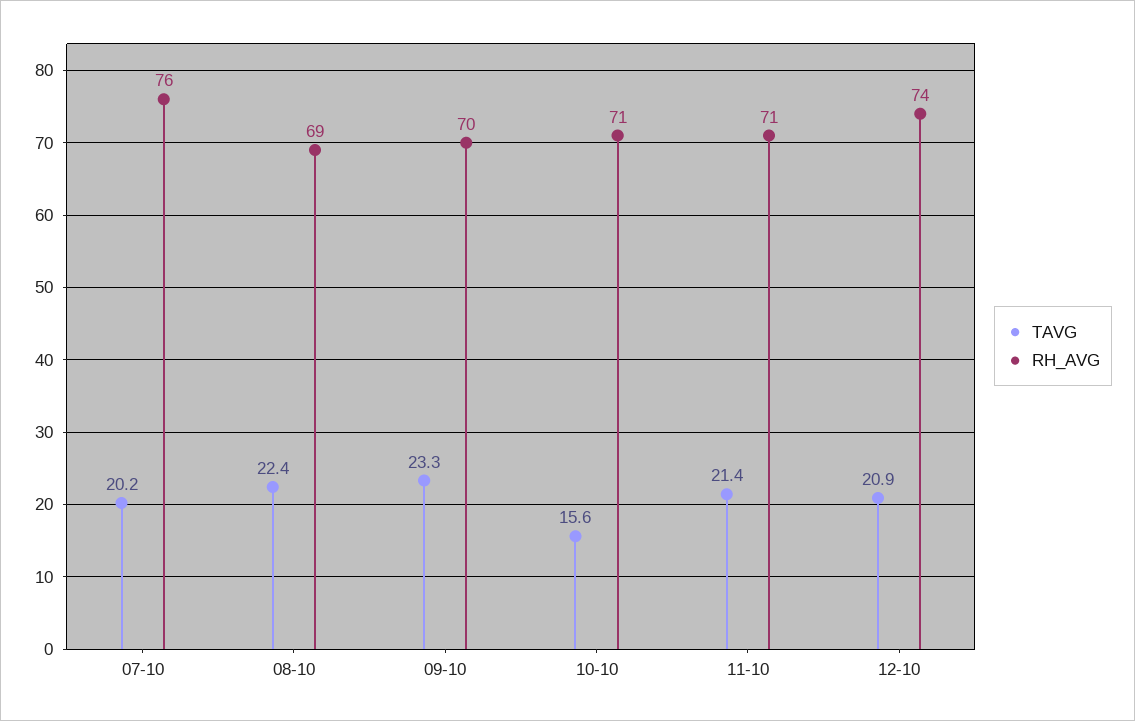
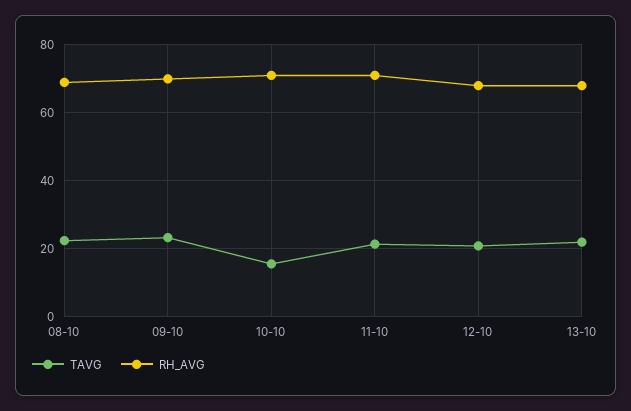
TAVG, 07-10: 20.2 -> none
RH_AVG, 07-10: 76 -> none
RH_AVG, 12-10: 74 -> 68
TAVG, 13-10: none -> 22
RH_AVG, 13-10: none -> 68

